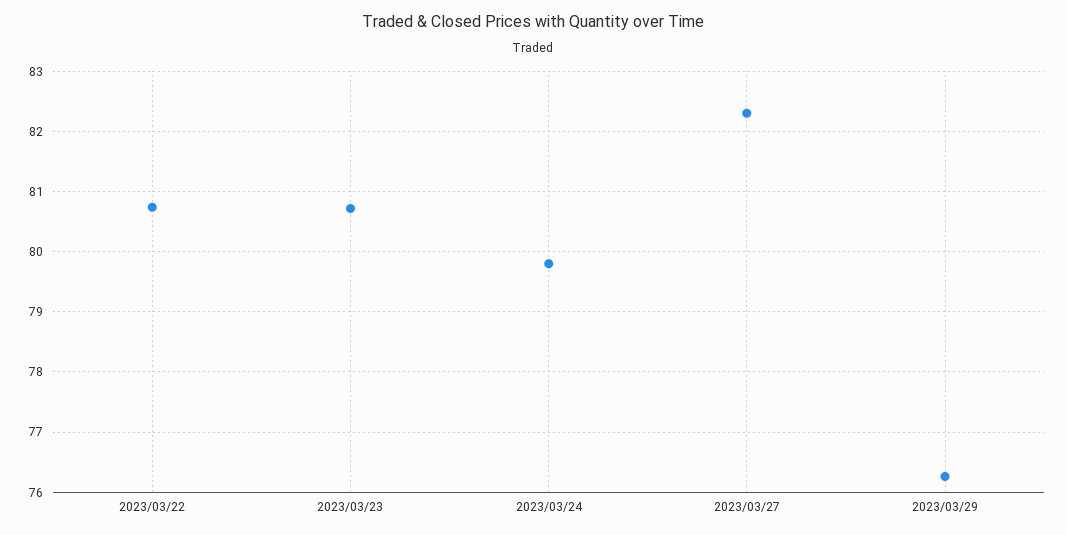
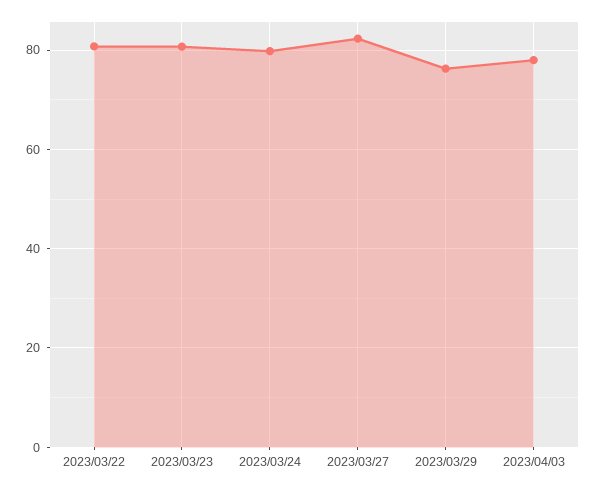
2023/04/03: none -> 78

